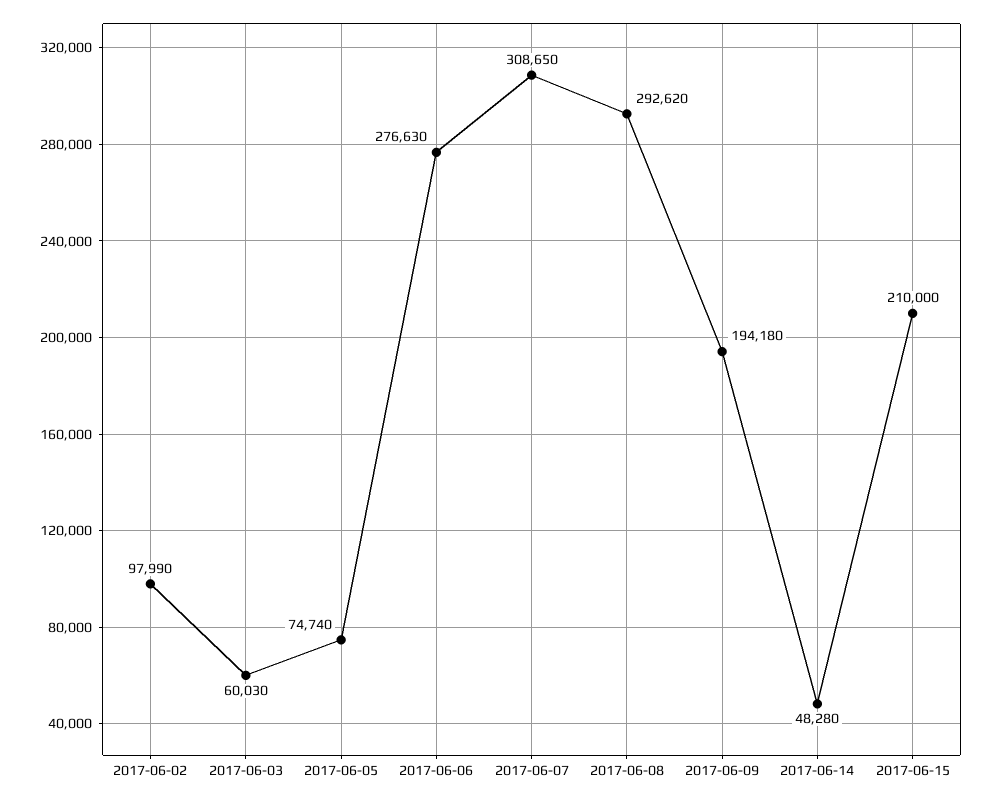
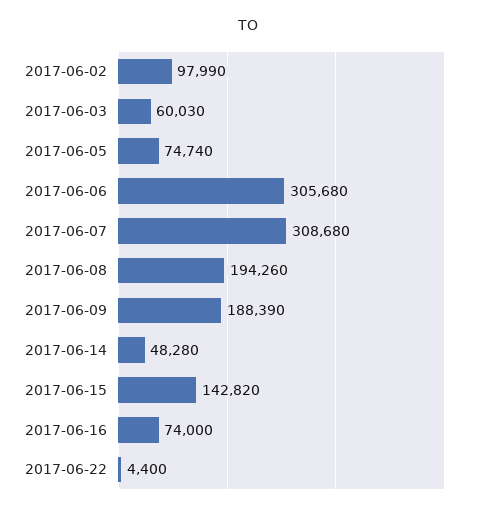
2017-06-06: 276630 -> 305680
2017-06-07: 308650 -> 308680
2017-06-08: 292620 -> 194260
2017-06-09: 194180 -> 188390
2017-06-15: 210000 -> 142820
2017-06-16: none -> 74000
2017-06-22: none -> 4400

